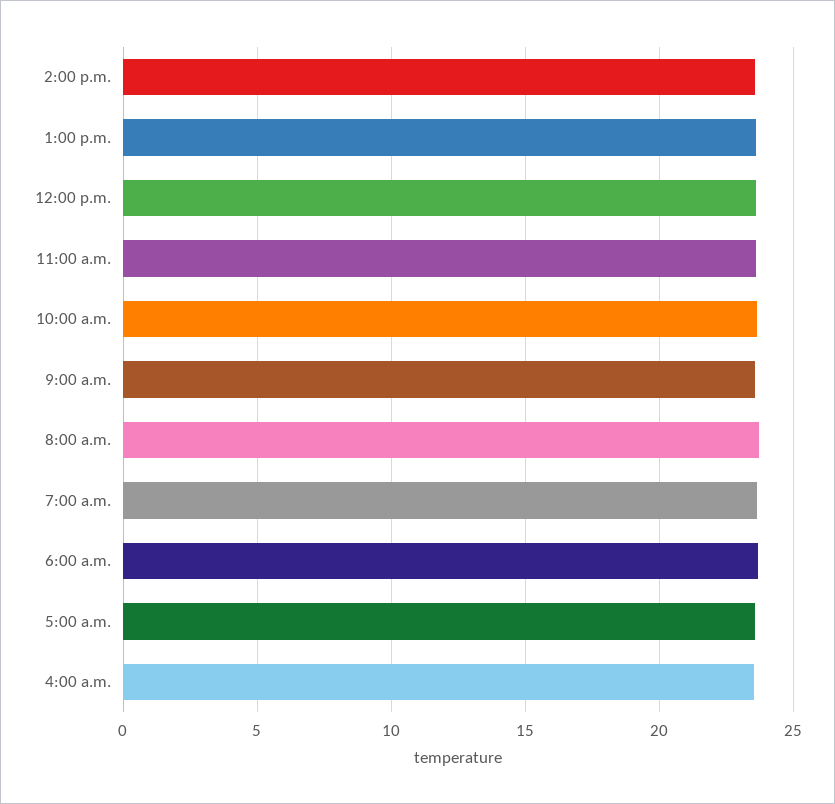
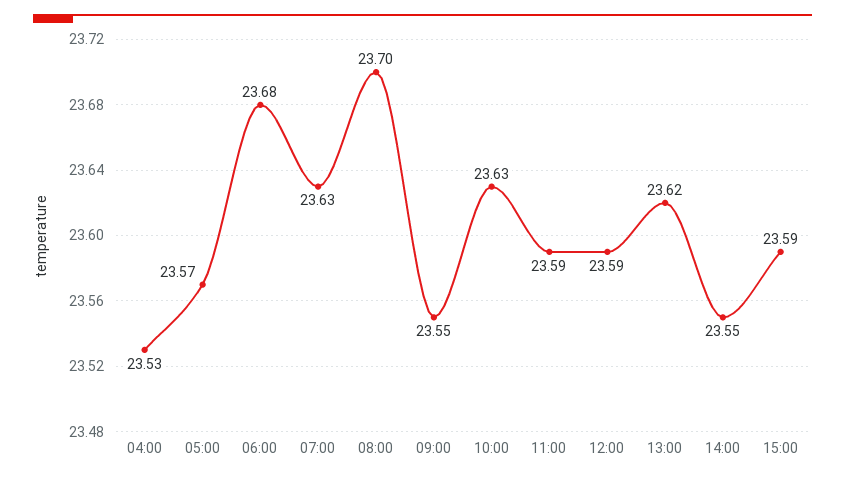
15:00: none -> 23.59

